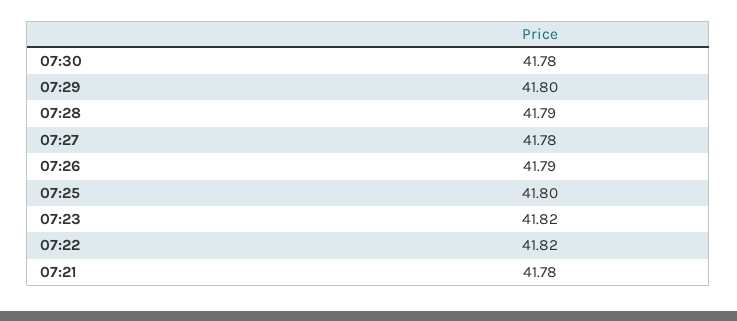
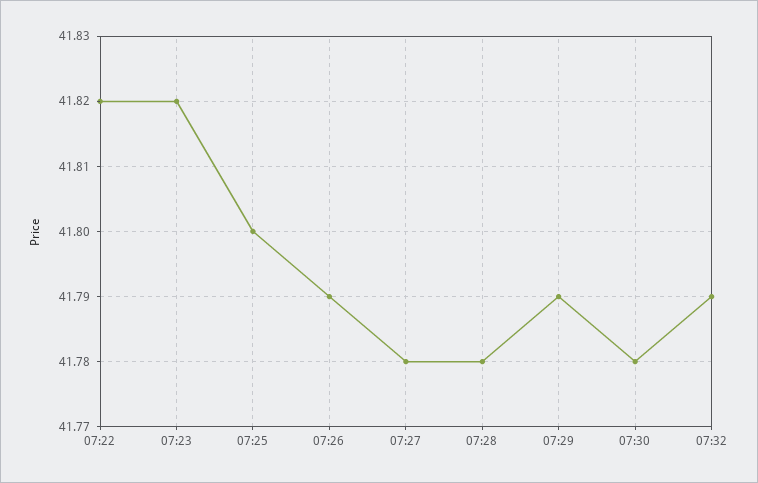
07:29: 41.8 -> 41.79
07:28: 41.79 -> 41.78
07:21: 41.78 -> none
07:32: none -> 41.79

